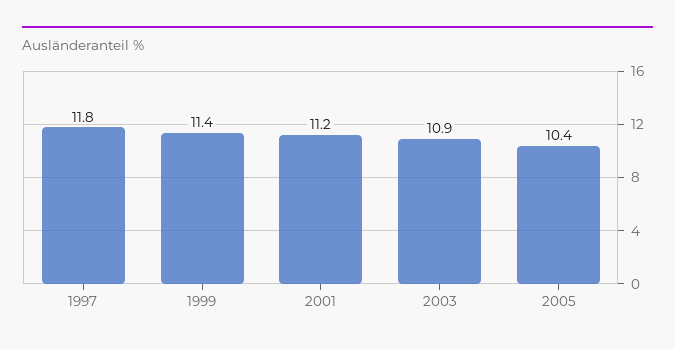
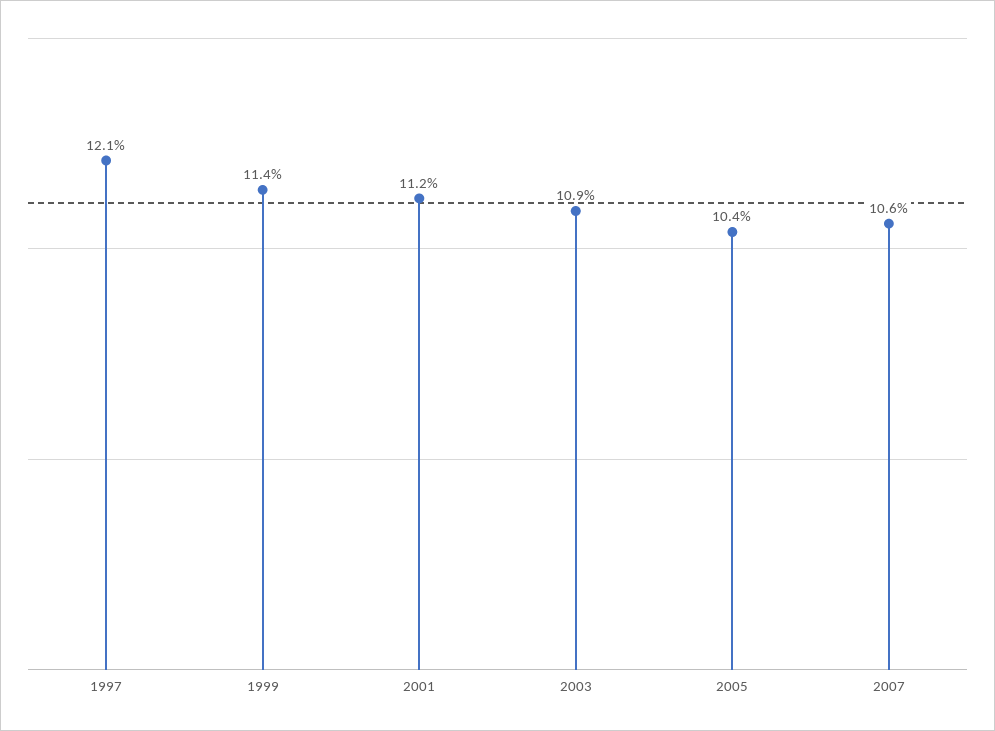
1997: 11.8 -> 12.1
2007: none -> 10.6

